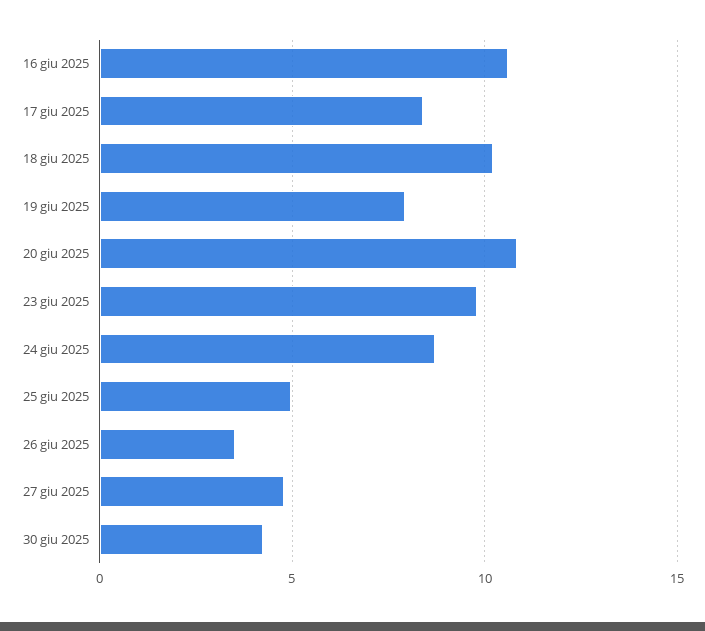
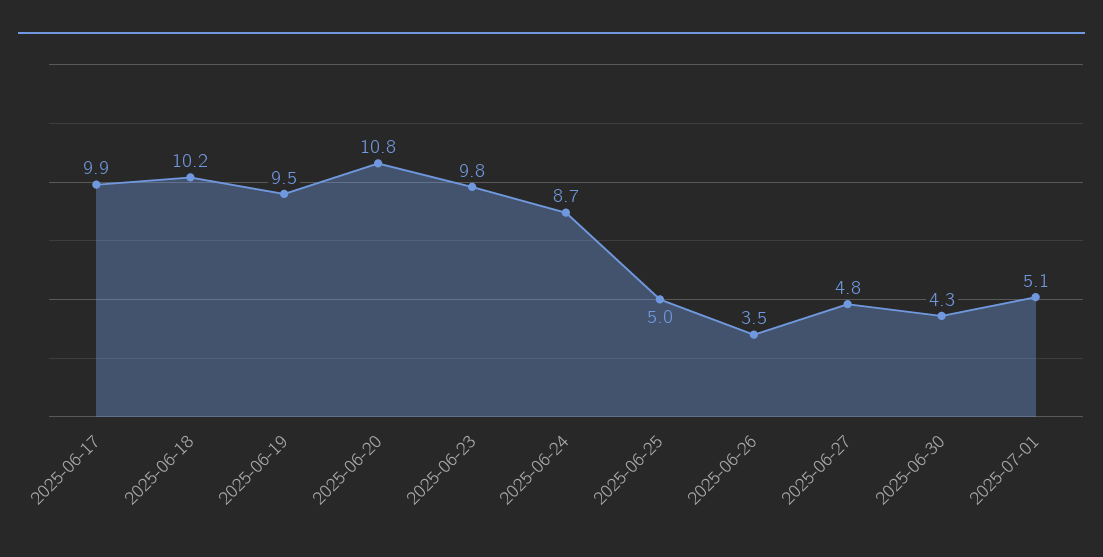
16 giu 2025: 10.5 -> none
17 giu 2025: 8.5 -> 9.9
19 giu 2025: 8 -> 9.5
2025-07-01: none -> 5.1

